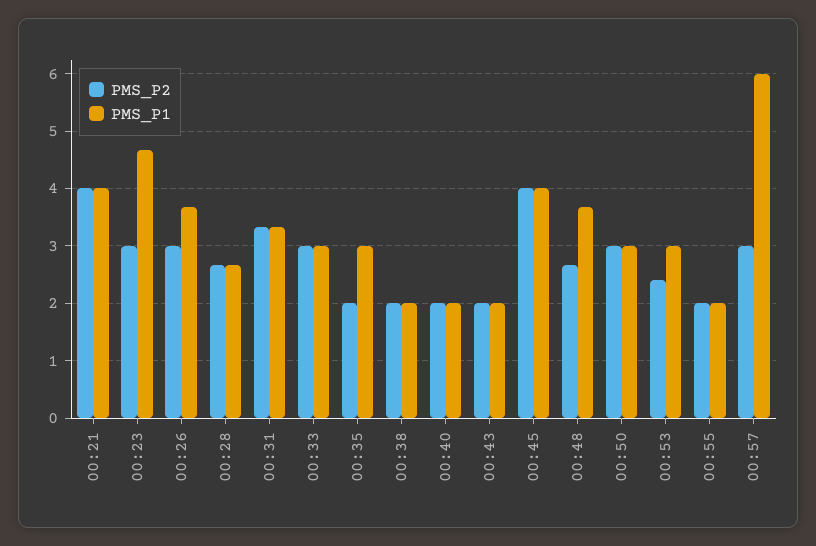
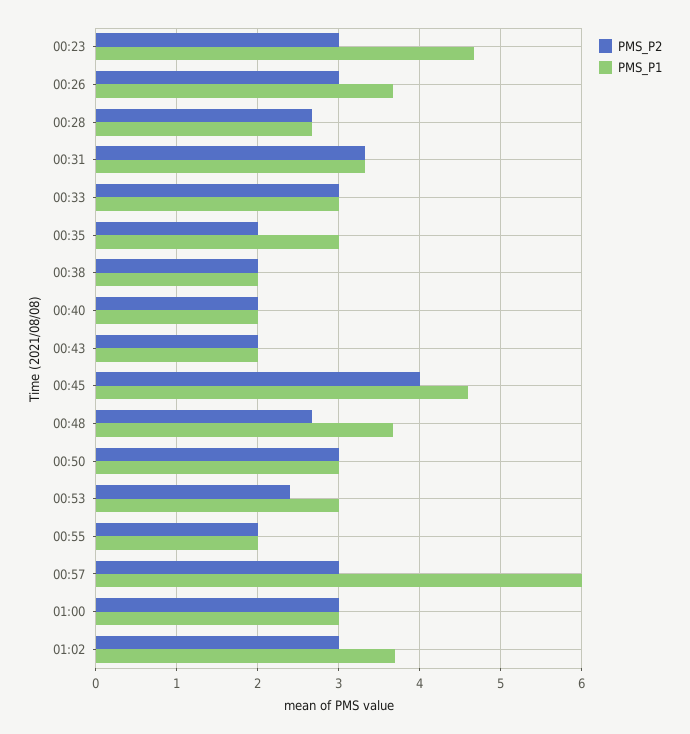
PMS_P2, 00:21: 4 -> none
PMS_P1, 00:21: 4 -> none
PMS_P1, 00:45: 4 -> 4.6
PMS_P2, 01:00: none -> 3
PMS_P1, 01:00: none -> 3
PMS_P2, 01:02: none -> 3
PMS_P1, 01:02: none -> 3.7

